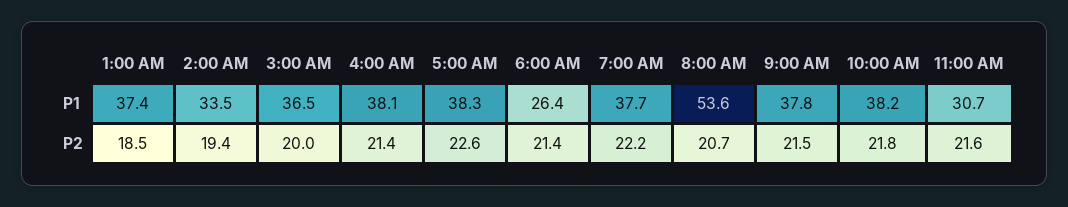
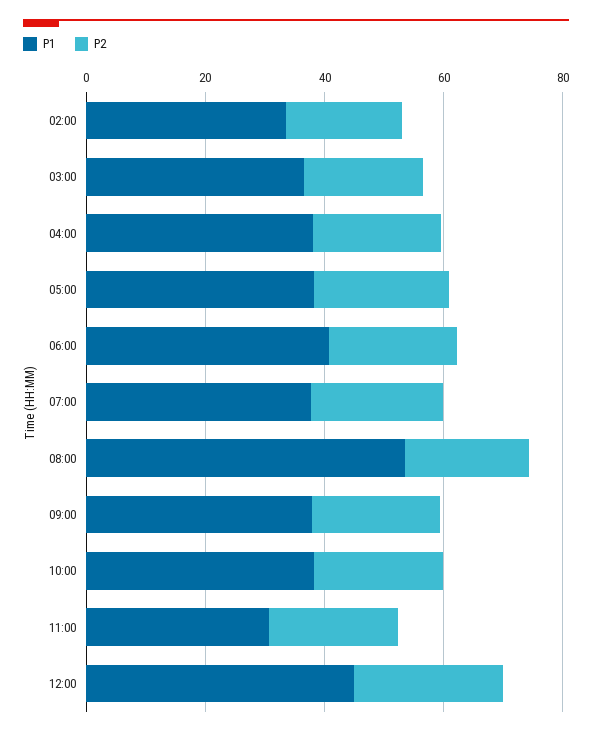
P1, 1:00 AM: 37.4 -> none
P1, 6:00 AM: 26.4 -> 40
P2, 1:00 AM: 18.5 -> none
P1, 12:00: none -> 45
P2, 12:00: none -> 25

